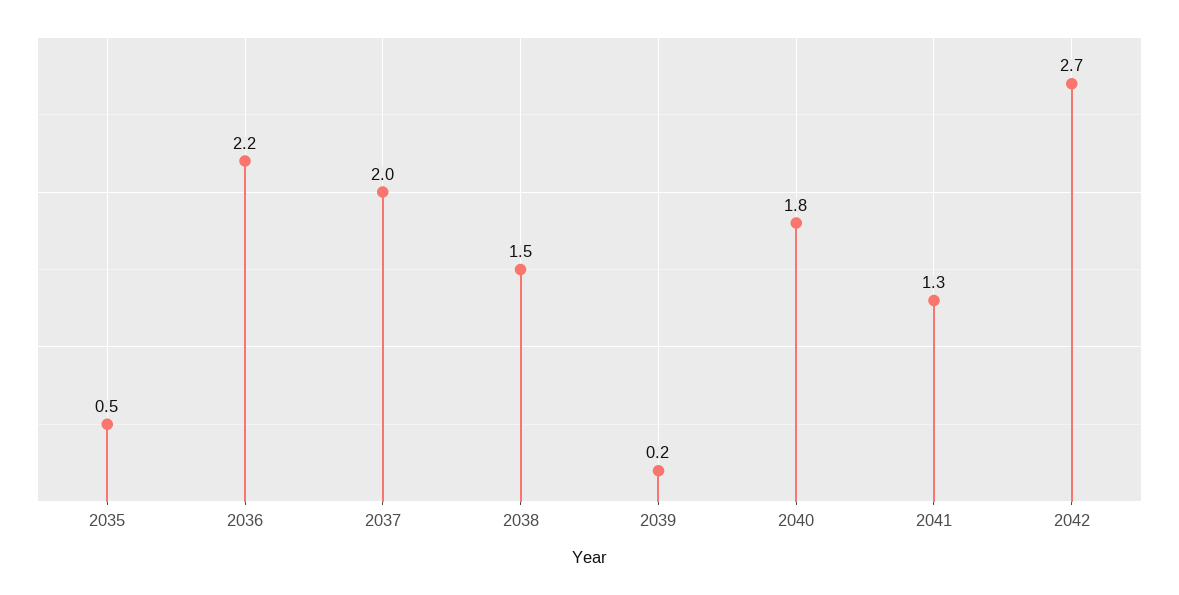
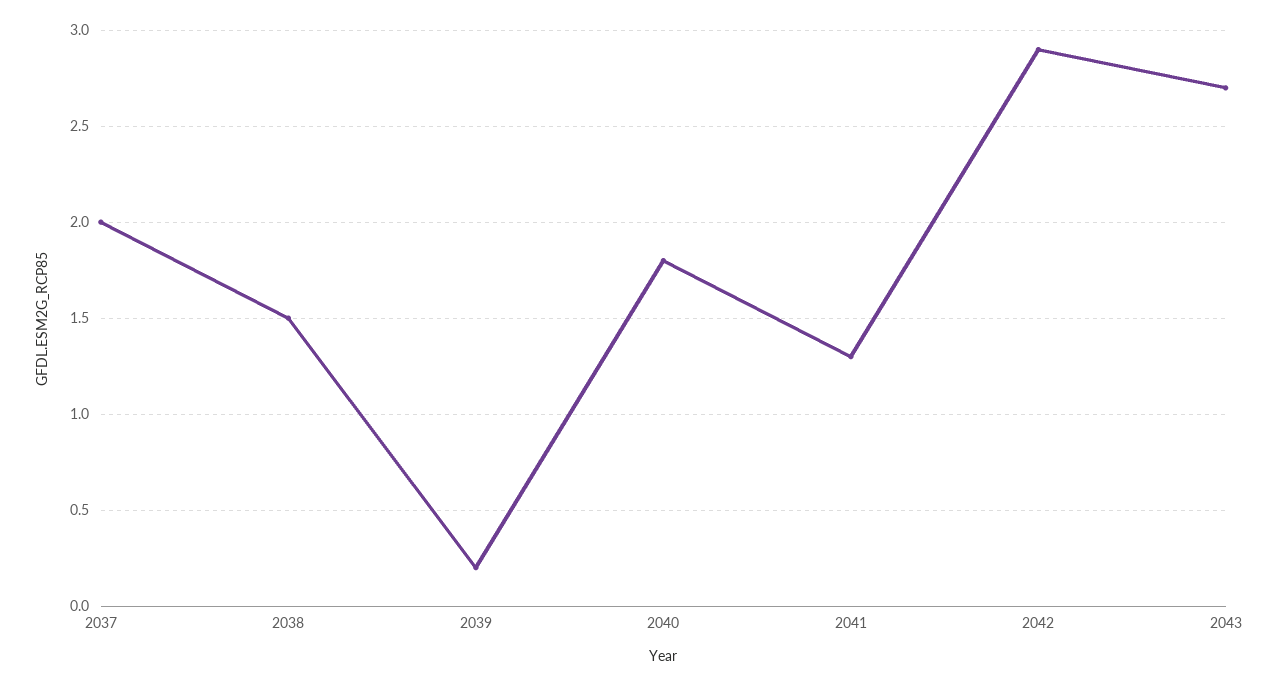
2035: 0.5 -> none
2036: 2.2 -> none
2042: 2.7 -> 2.9
2043: none -> 2.7

